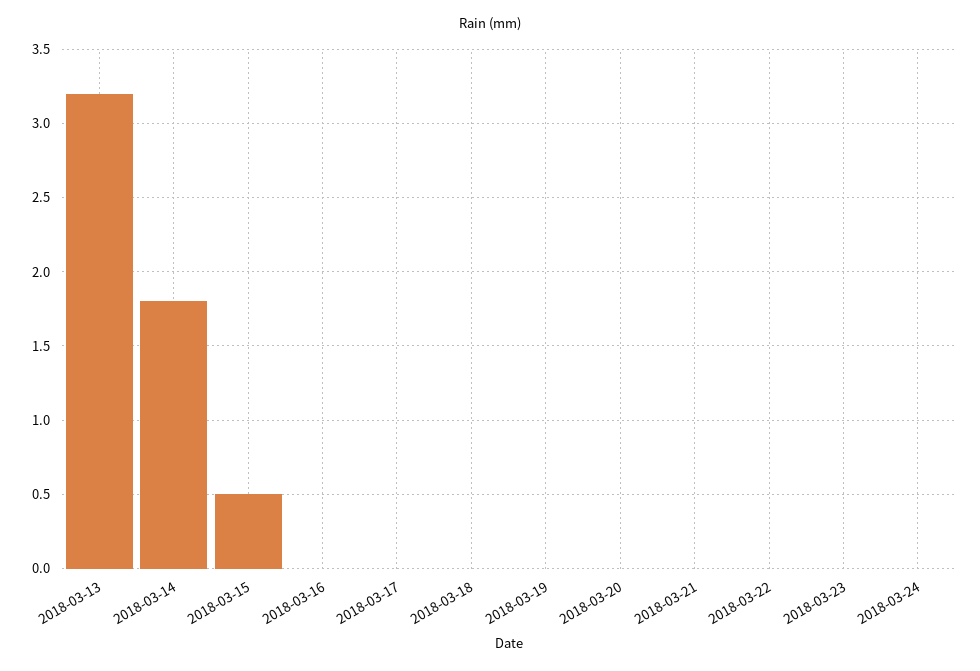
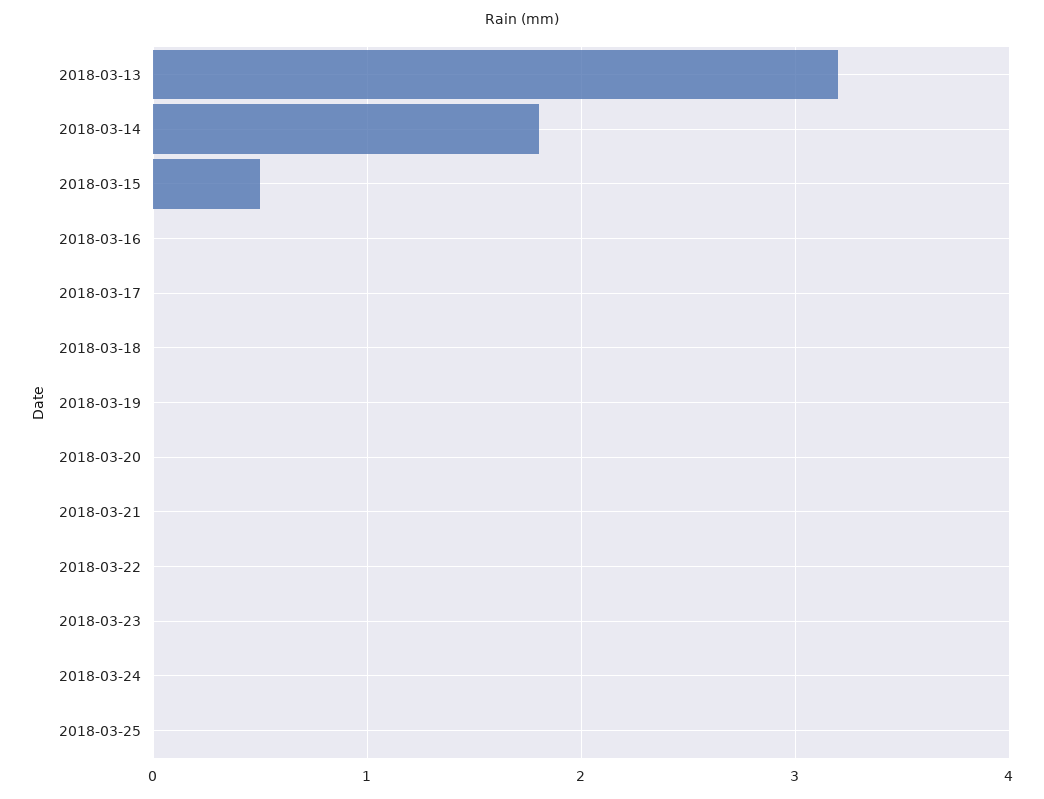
2018-03-25: none -> 0

